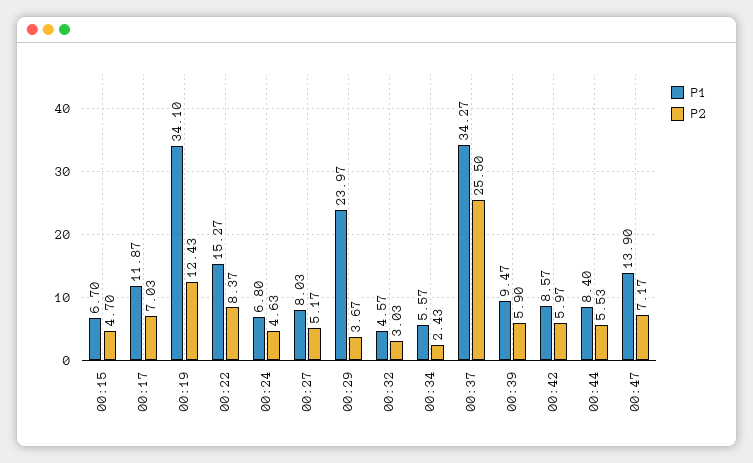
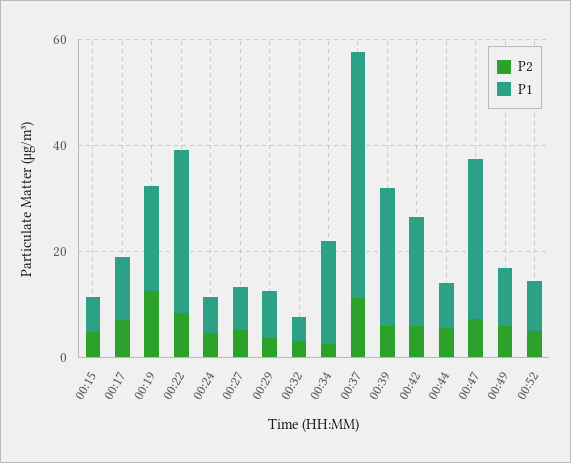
P1, 00:19: 34.1 -> 20
P1, 00:22: 15.27 -> 30
P1, 00:29: 23.97 -> 10
P1, 00:34: 5.57 -> 20
P1, 00:37: 34.27 -> 45
P2, 00:37: 25.5 -> 10
P1, 00:39: 9.47 -> 25
P1, 00:42: 8.57 -> 20
P1, 00:47: 13.9 -> 30
P2, 00:49: none -> 5
P1, 00:49: none -> 10
P2, 00:52: none -> 5
P1, 00:52: none -> 10

